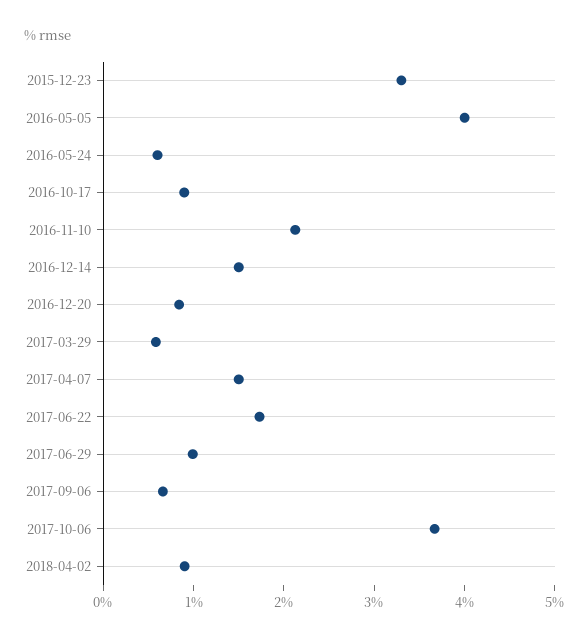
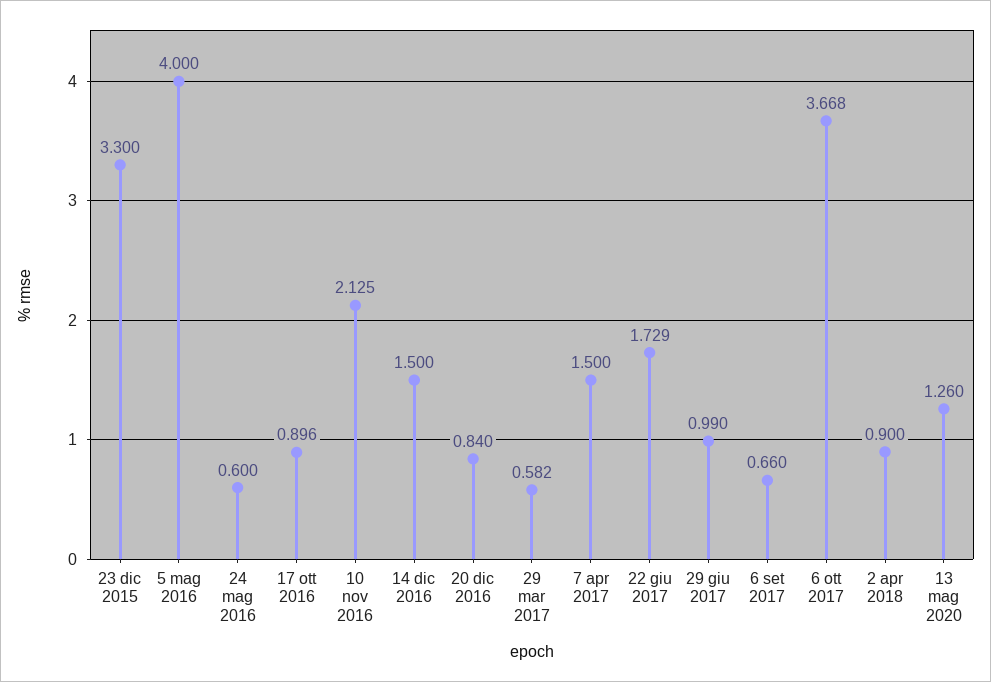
13 mag 2020: none -> 1.26

